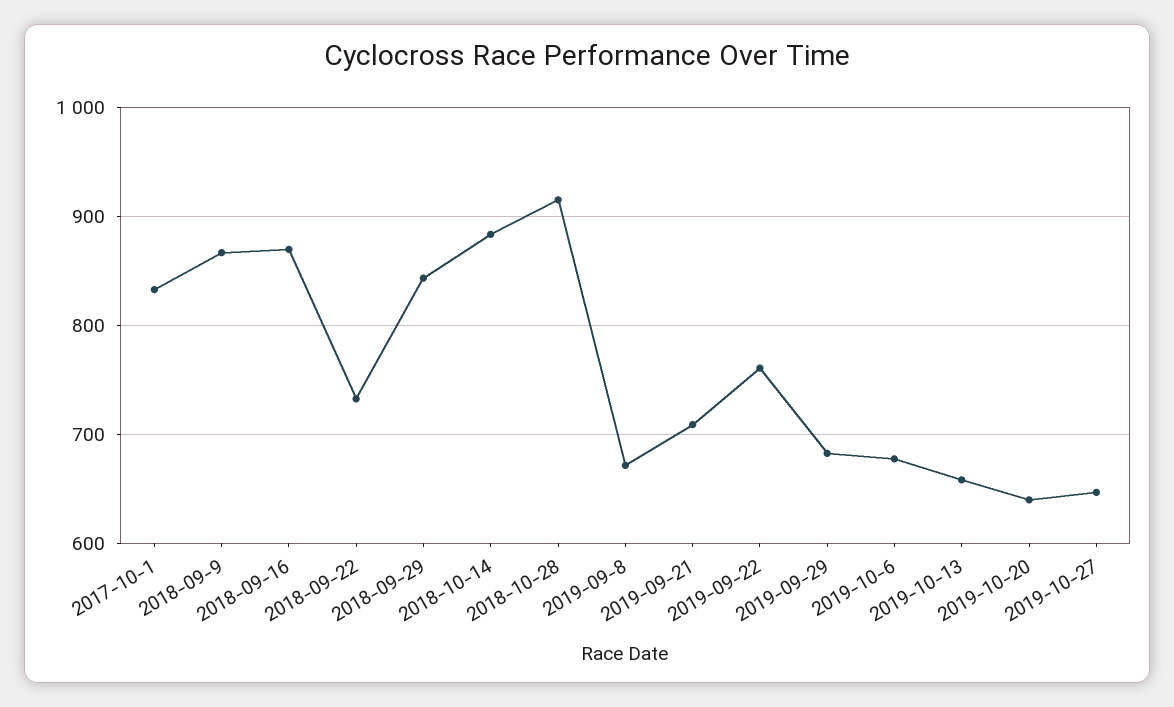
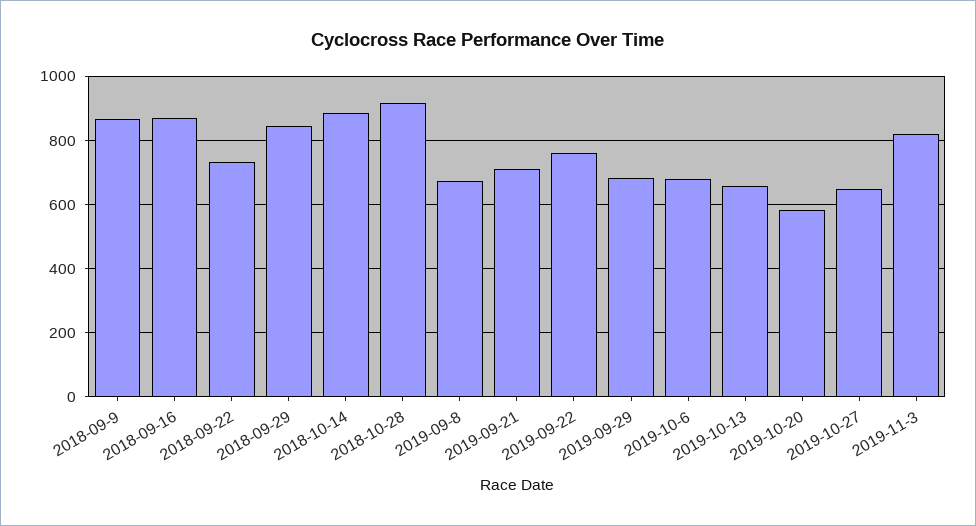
2017-10-1: 830 -> none
2019-10-20: 640 -> 580
2019-11-3: none -> 820

